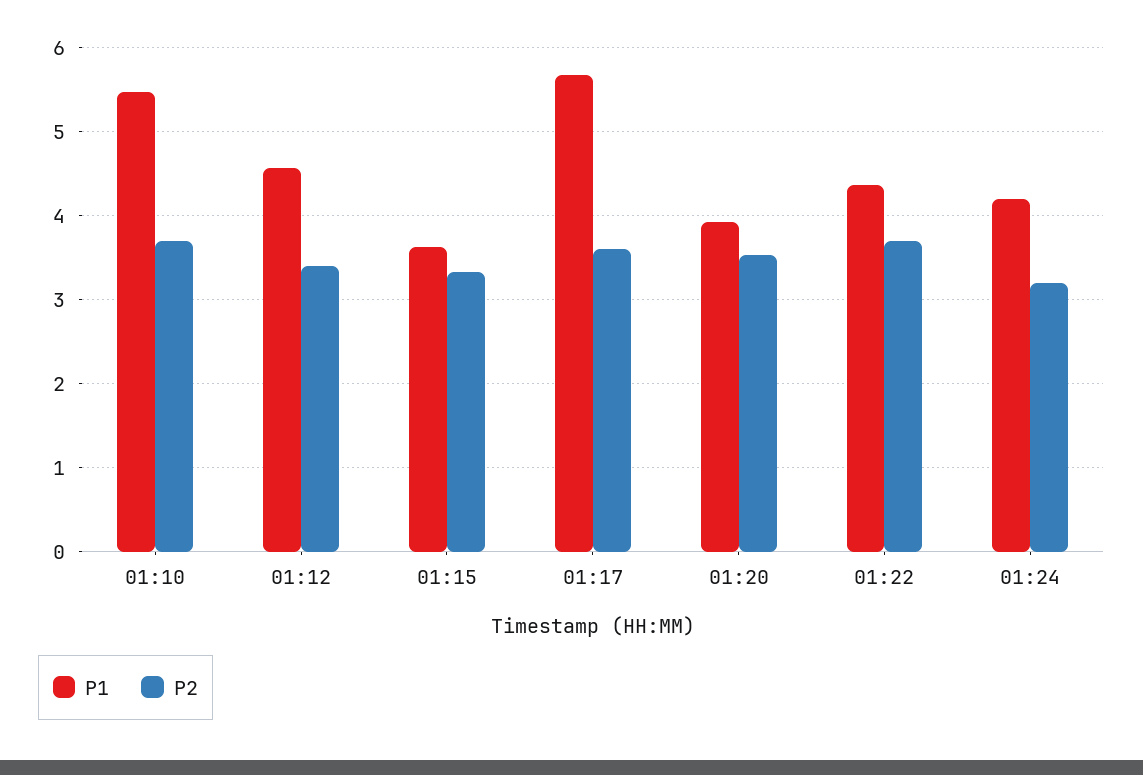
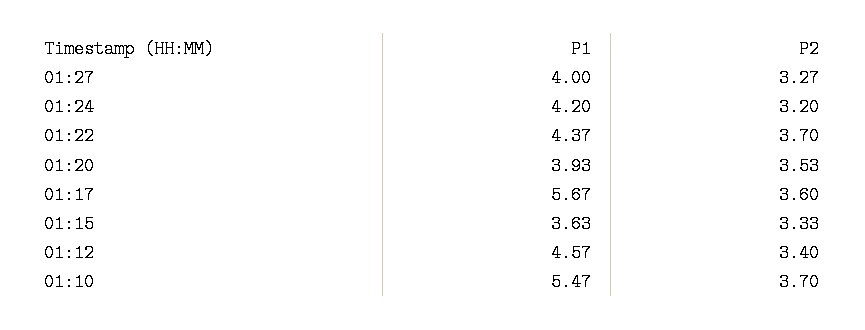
P1, 01:27: none -> 4
P2, 01:27: none -> 3.27

